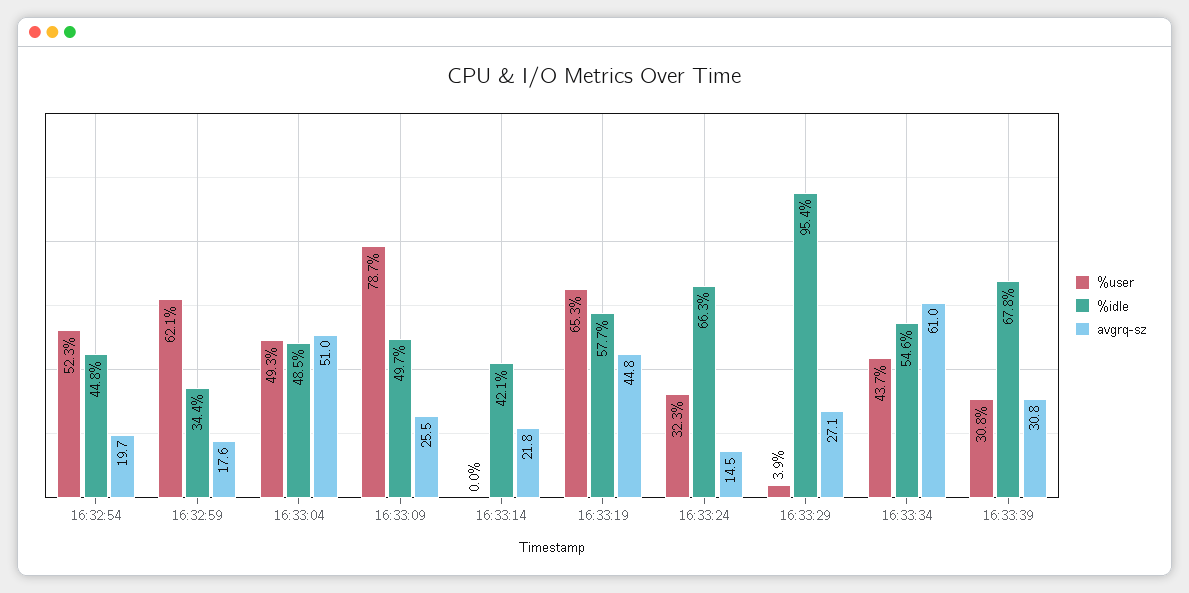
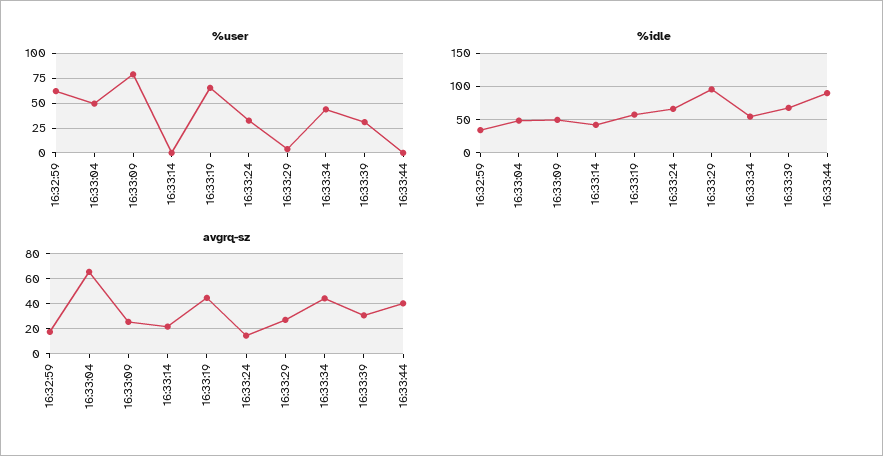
%user, 16:32:54: 52.3 -> none
%idle, 16:32:54: 44.8 -> none
avgrq-sz, 16:32:54: 19.7 -> none
avgrq-sz, 16:33:04: 51 -> 65
avgrq-sz, 16:33:34: 61 -> 45
%user, 16:33:44: none -> 0
%idle, 16:33:44: none -> 90
avgrq-sz, 16:33:44: none -> 40

